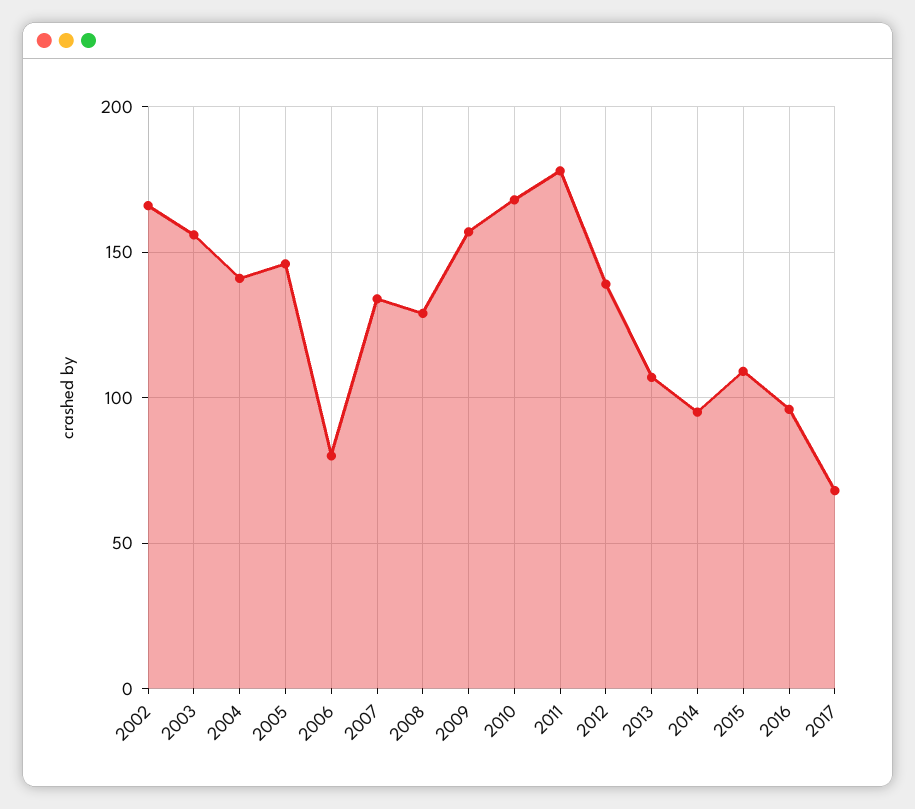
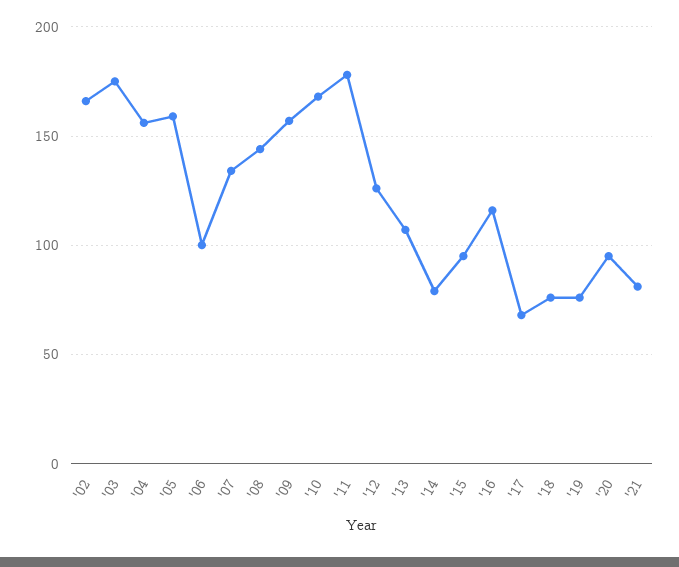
2003: 155 -> 175
2004: 140 -> 155
2005: 145 -> 160
2006: 80 -> 100
2008: 130 -> 145
2012: 140 -> 125
2014: 95 -> 80
2015: 110 -> 95
2016: 95 -> 115
'18: none -> 75
'19: none -> 75
'20: none -> 95
'21: none -> 80

